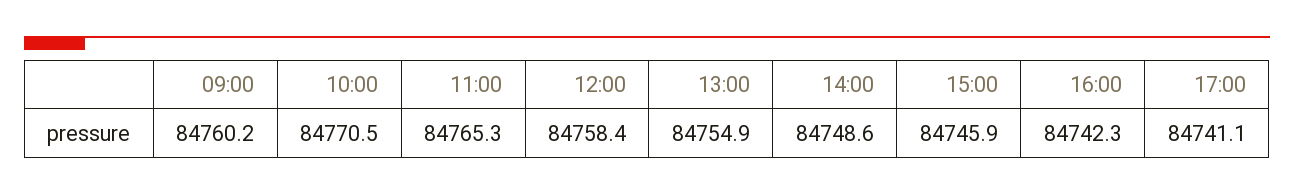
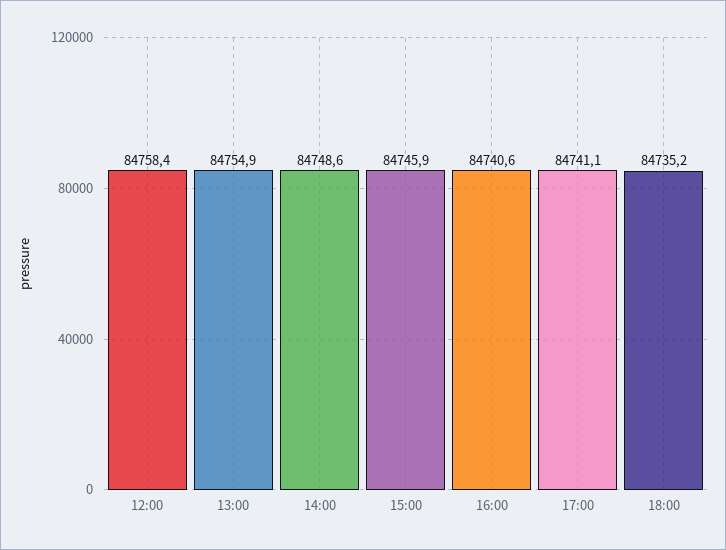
09:00: 84760.2 -> none
10:00: 84770.5 -> none
11:00: 84765.3 -> none
16:00: 84742.3 -> 84740.6
18:00: none -> 84735.2

